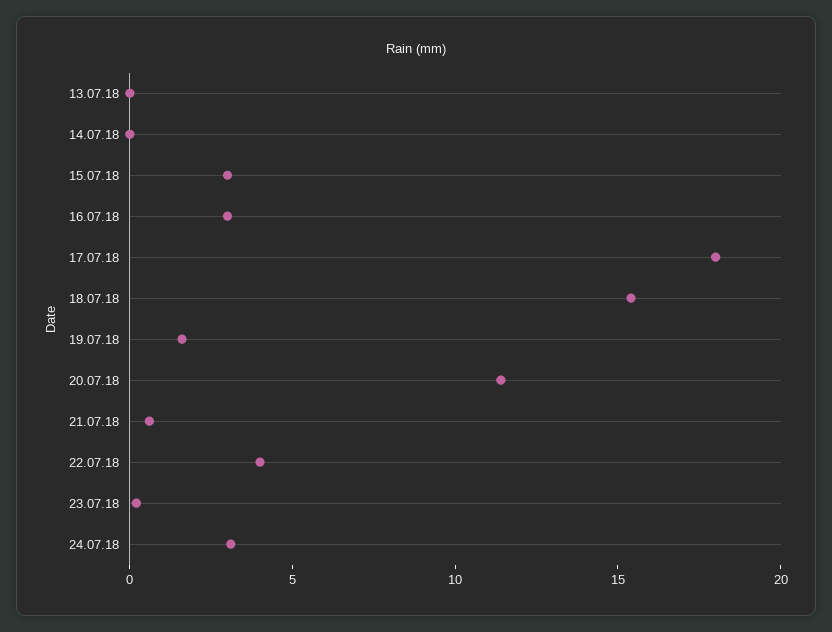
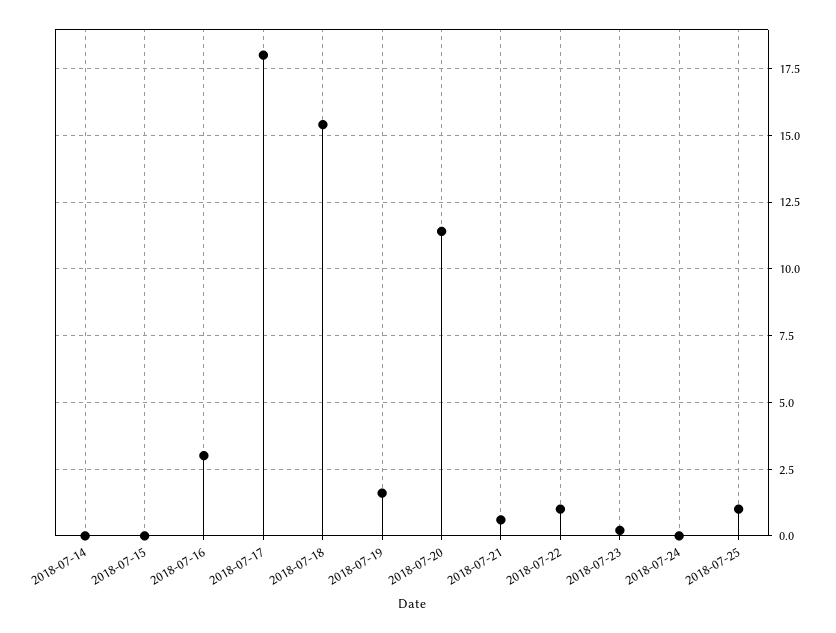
13.07.18: 0 -> none
15.07.18: 3 -> 0
22.07.18: 4 -> 1
24.07.18: 3 -> 0
2018-07-25: none -> 1

